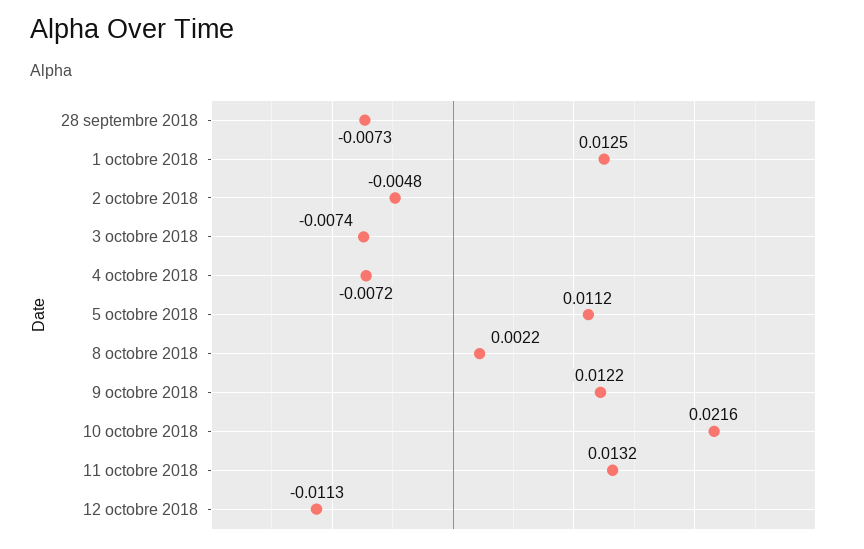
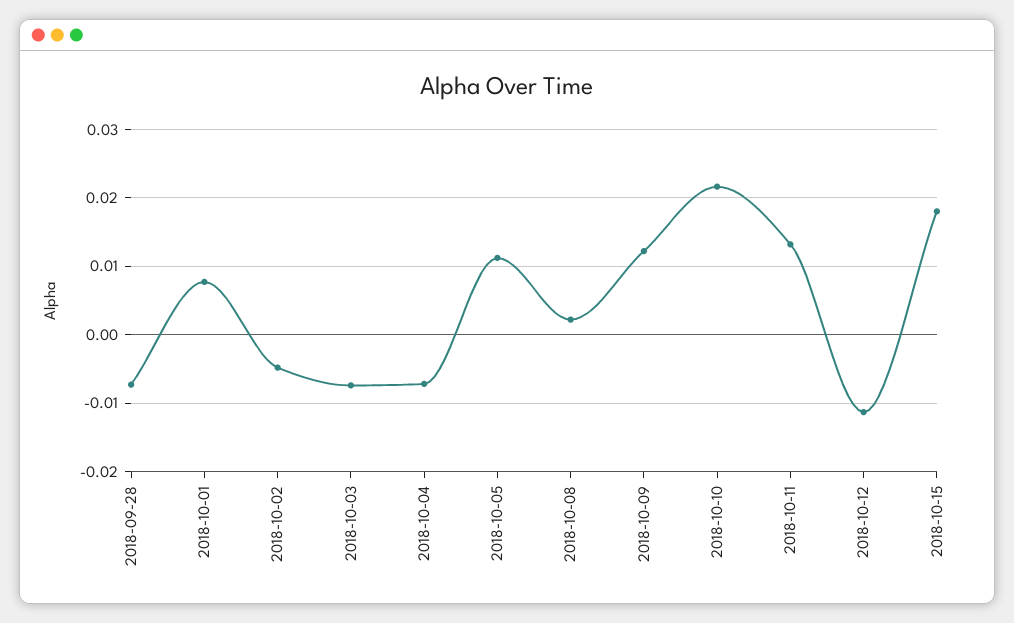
1 octobre 2018: 0.0125 -> 0.008
2018-10-15: none -> 0.018

